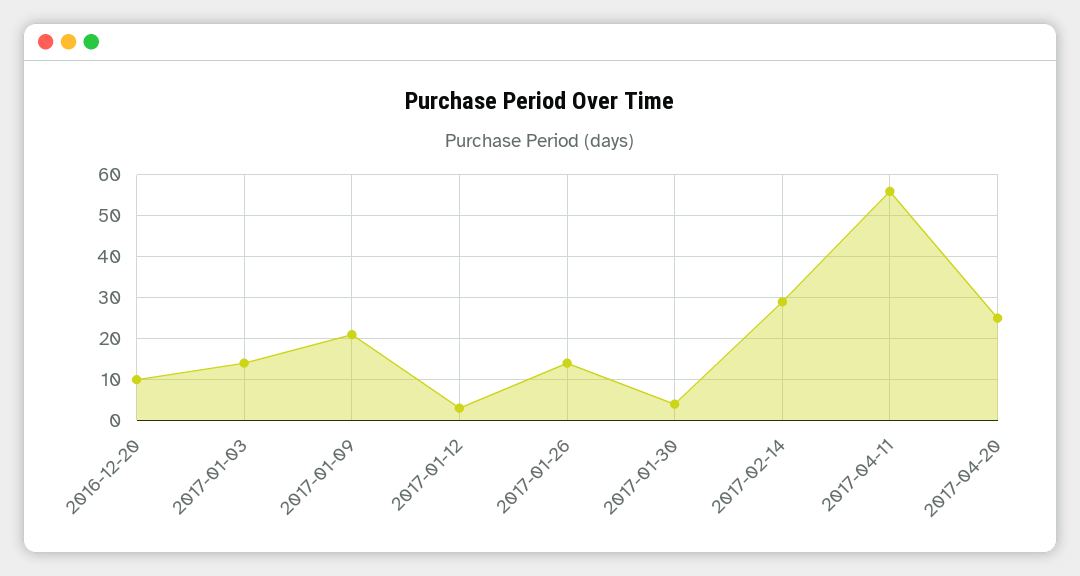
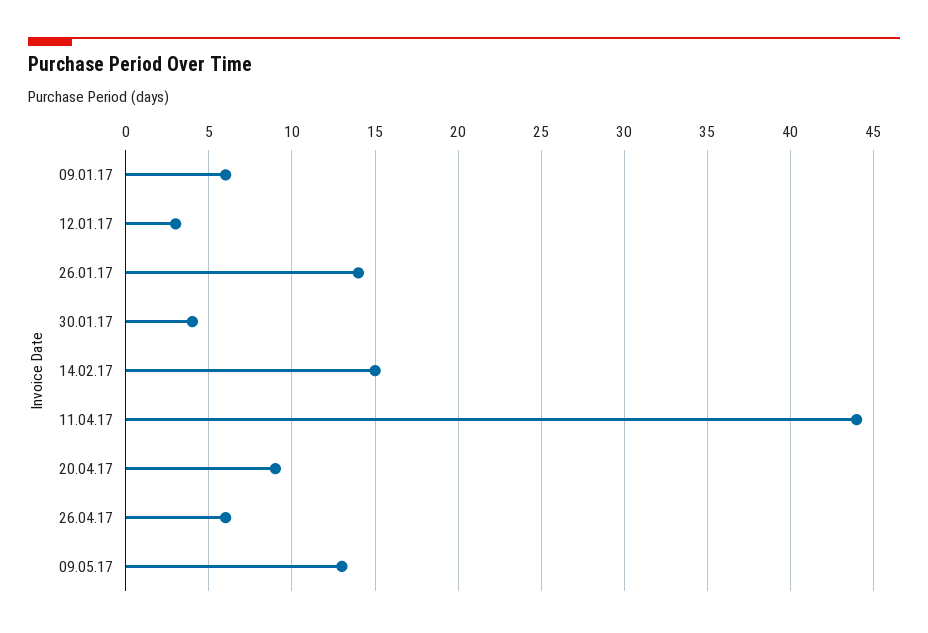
2016-12-20: 10 -> none
2017-01-03: 15 -> none
2017-01-09: 20 -> 6
2017-02-14: 30 -> 15
2017-04-11: 55 -> 44
2017-04-20: 25 -> 9
26.04.17: none -> 6
09.05.17: none -> 13

